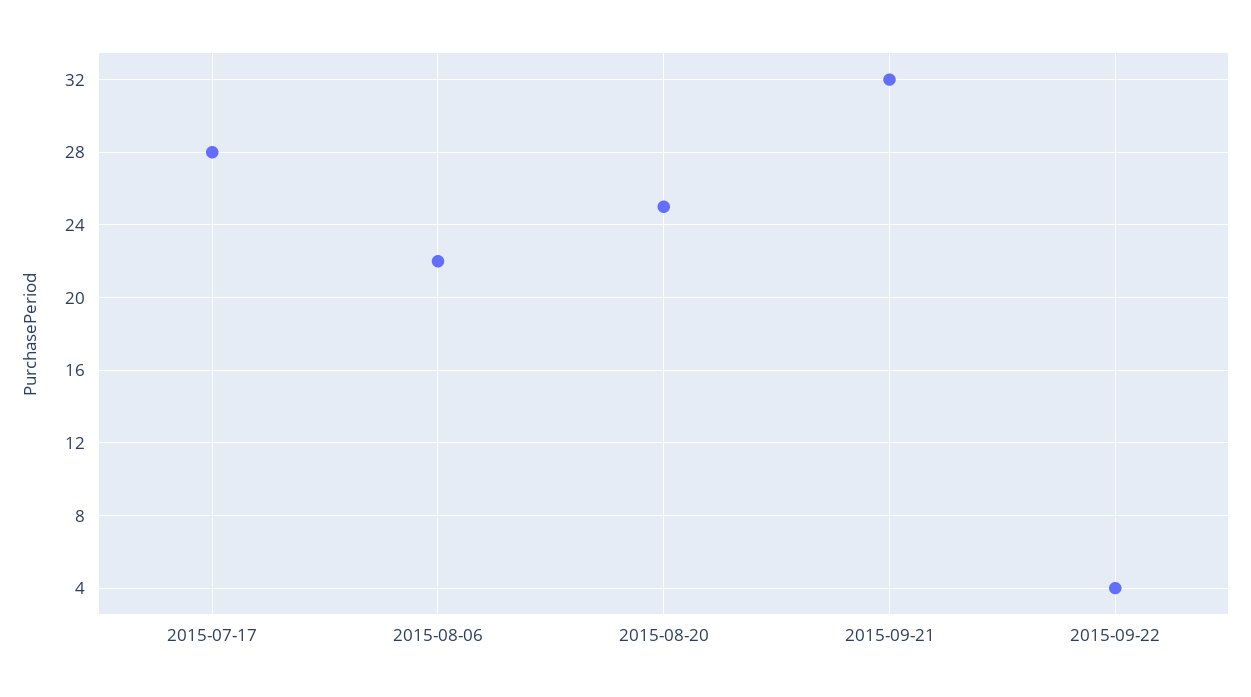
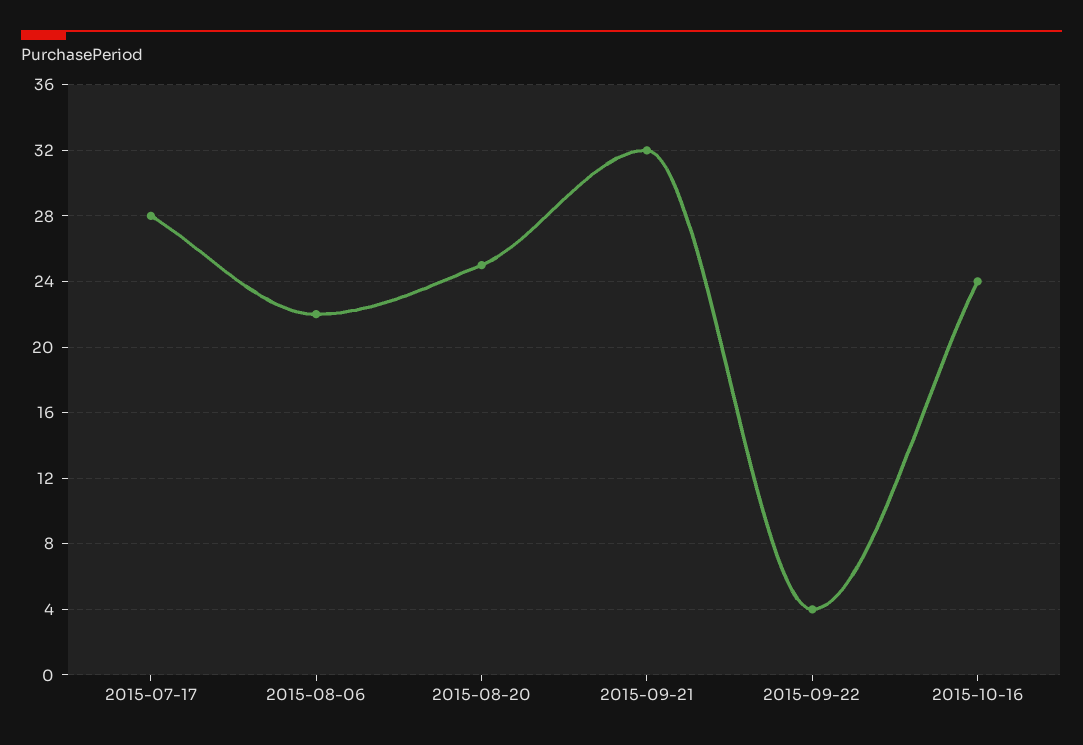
2015-10-16: none -> 24

